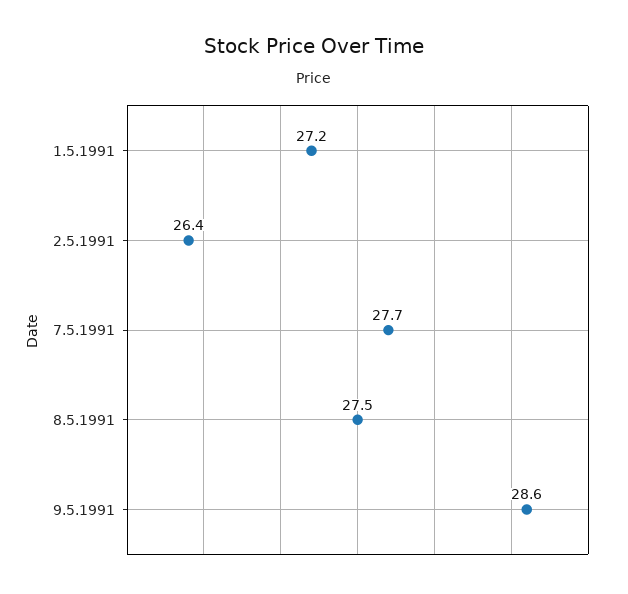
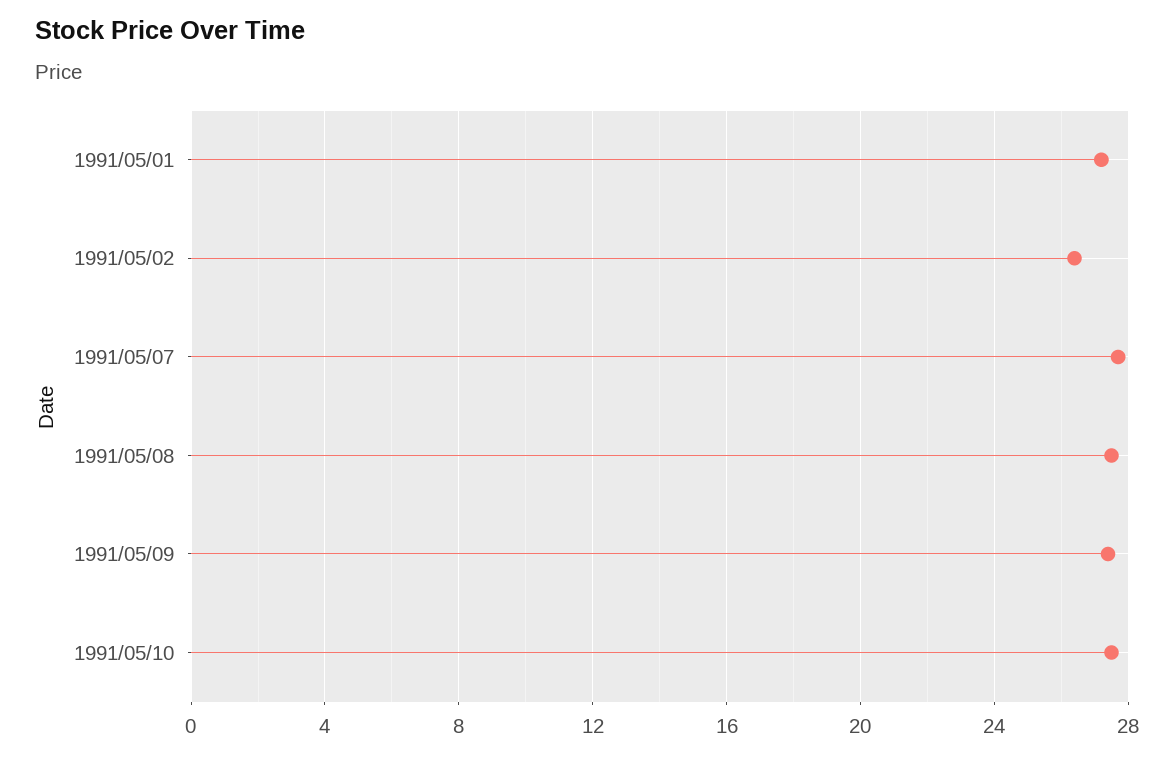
9.5.1991: 28.6 -> 27.5
1991/05/10: none -> 27.5

